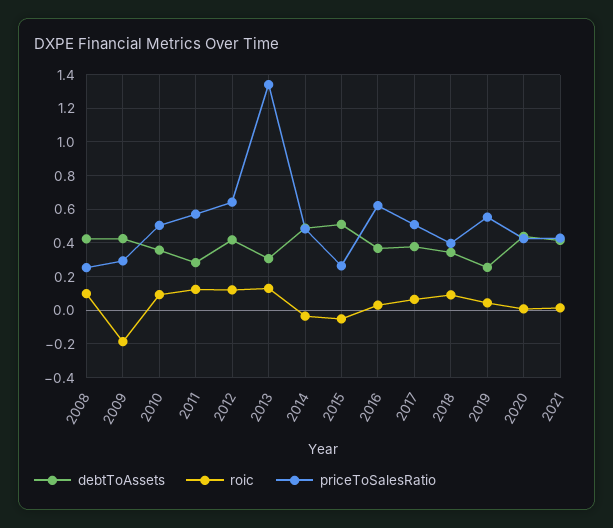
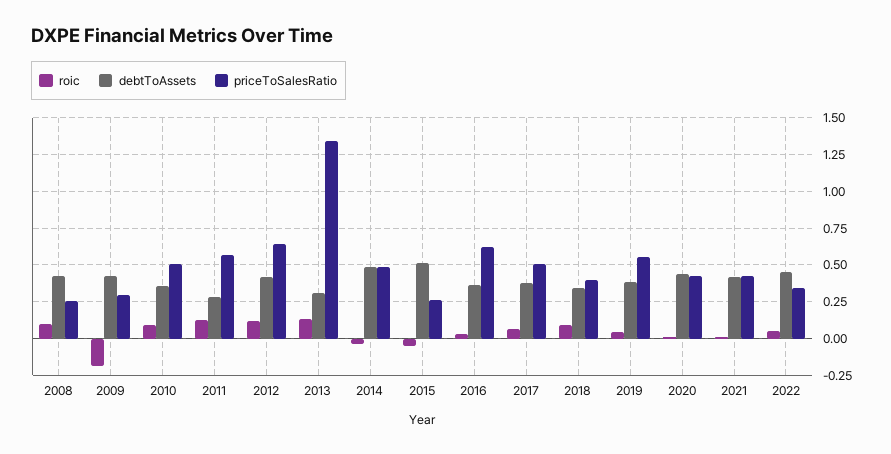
debtToAssets, 2019: 0.25 -> 0.4
roic, 2022: none -> 0.05
debtToAssets, 2022: none -> 0.45
priceToSalesRatio, 2022: none -> 0.35

